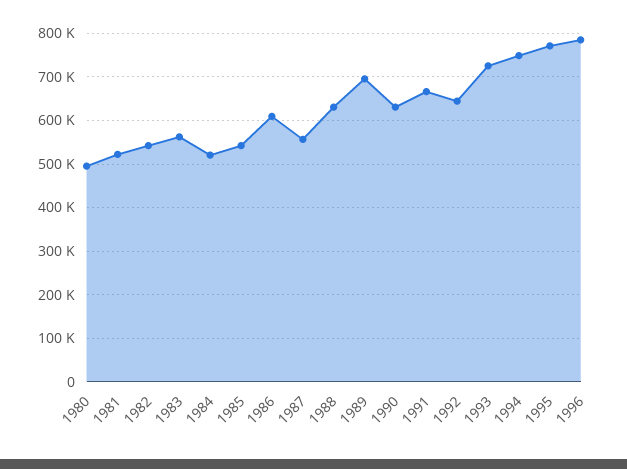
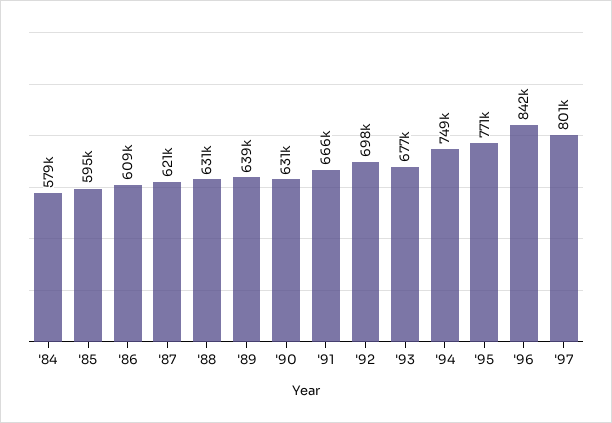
1980: 500000 -> none
1981: 520000 -> none
1982: 540000 -> none
1983: 560000 -> none
1984: 520000 -> 579000
1985: 540000 -> 595000
1987: 560000 -> 621000
1989: 700000 -> 639000
1992: 640000 -> 698000
1993: 720000 -> 677000
1996: 780000 -> 842000
'97: none -> 801000

